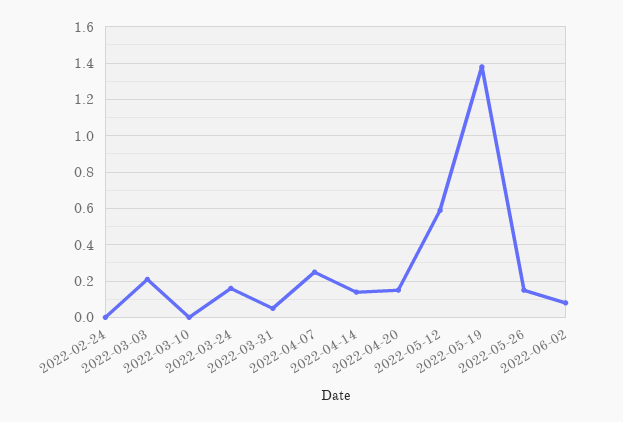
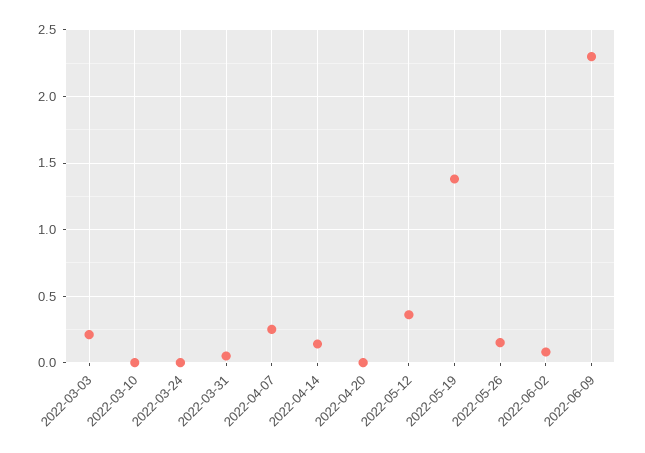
2022-02-24: 0 -> none
2022-03-24: 0.15 -> 0
2022-04-20: 0.15 -> 0
2022-05-12: 0.6 -> 0.35
2022-06-09: none -> 2.3

